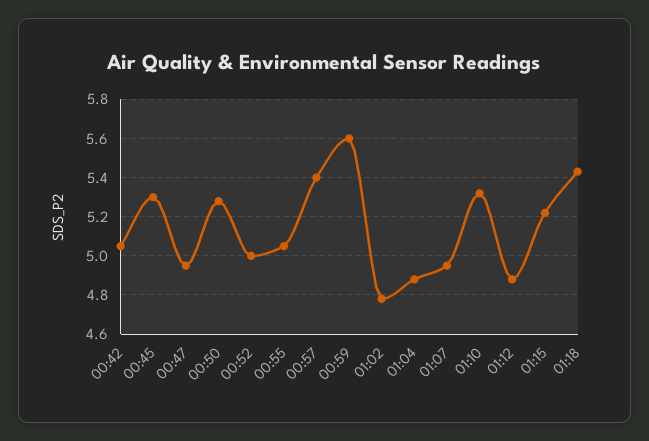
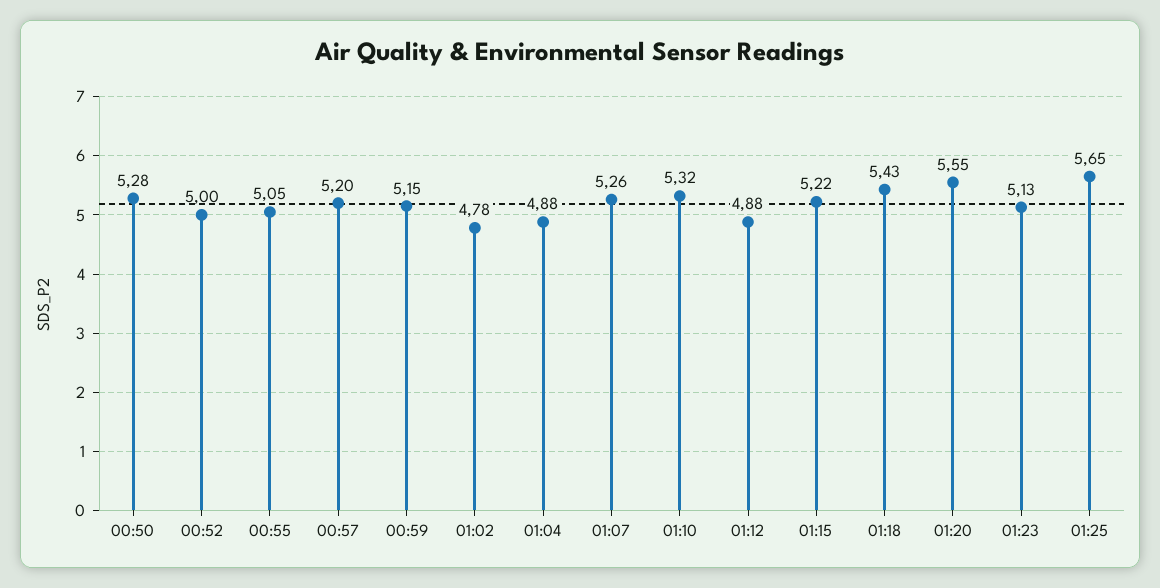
00:42: 5.05 -> none
00:45: 5.3 -> none
00:47: 4.95 -> none
00:57: 5.4 -> 5.2
00:59: 5.6 -> 5.15
01:07: 4.95 -> 5.26
01:20: none -> 5.55
01:23: none -> 5.13
01:25: none -> 5.65

